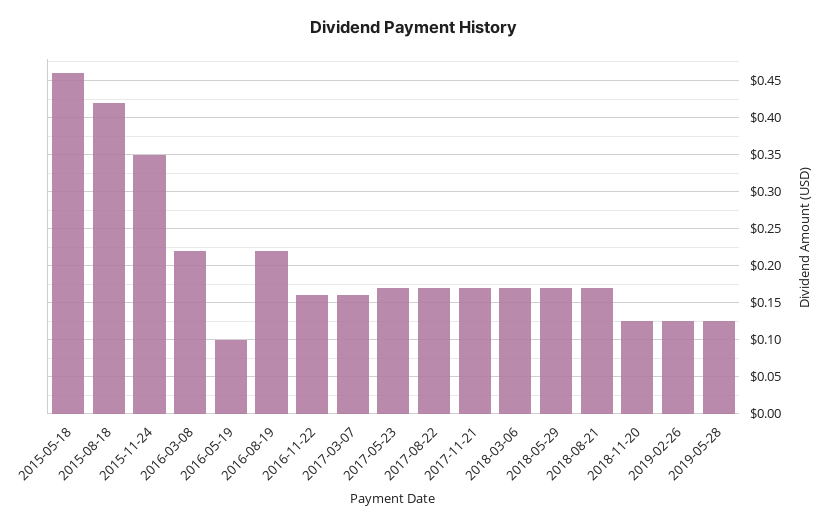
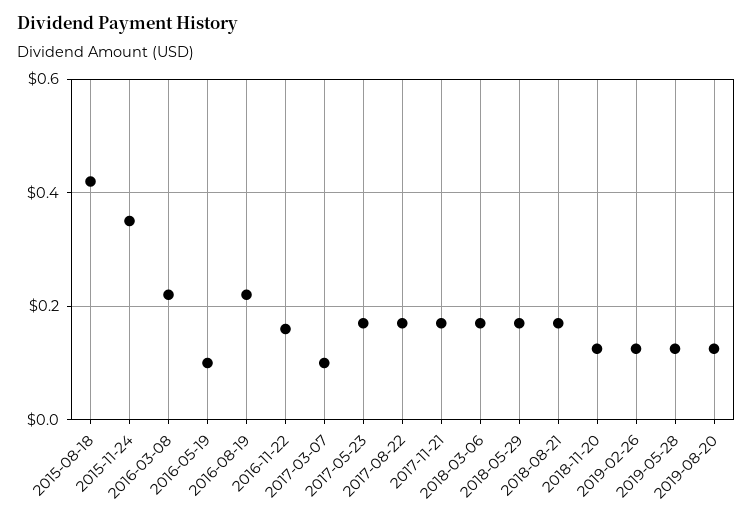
2015-05-18: 0.46 -> none
2017-03-07: 0.16 -> 0.1
2019-08-20: none -> 0.12

